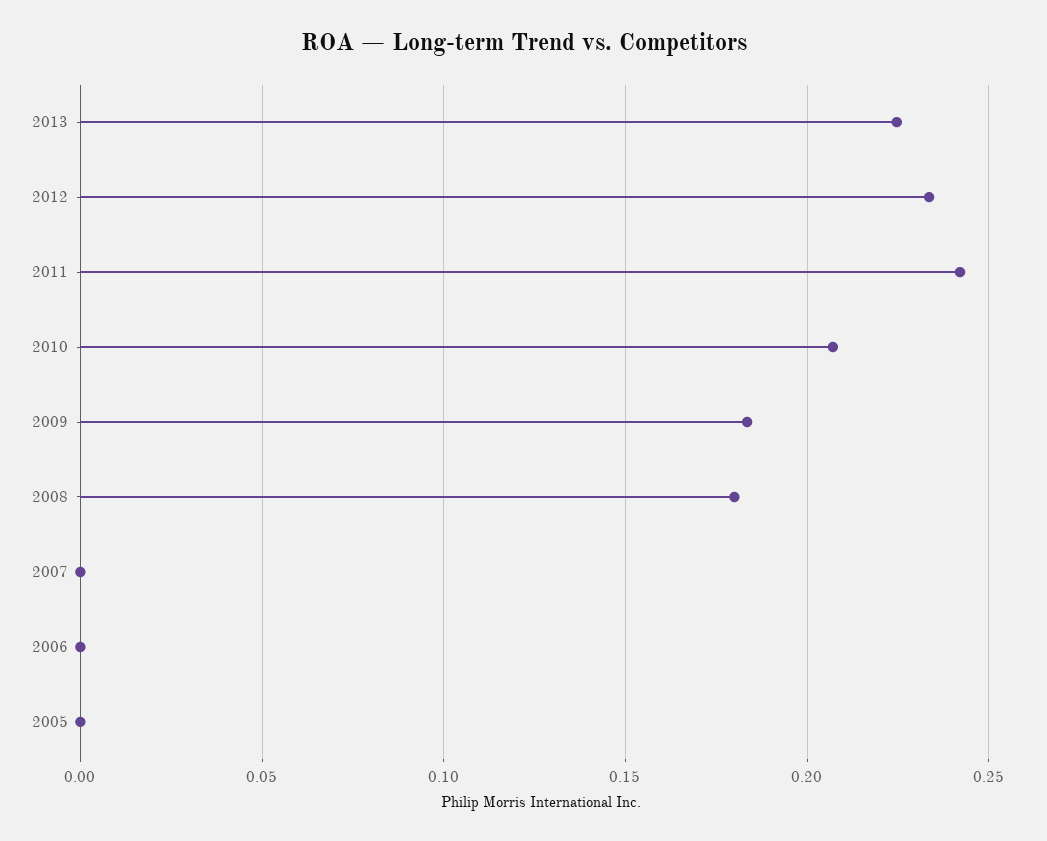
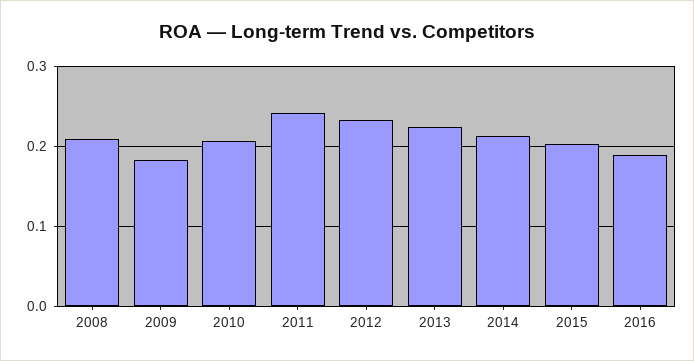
2008: 0.18 -> 0.21
2007: 0 -> none
2006: 0 -> none
2005: 0 -> none
2014: none -> 0.21
2015: none -> 0.2
2016: none -> 0.19

